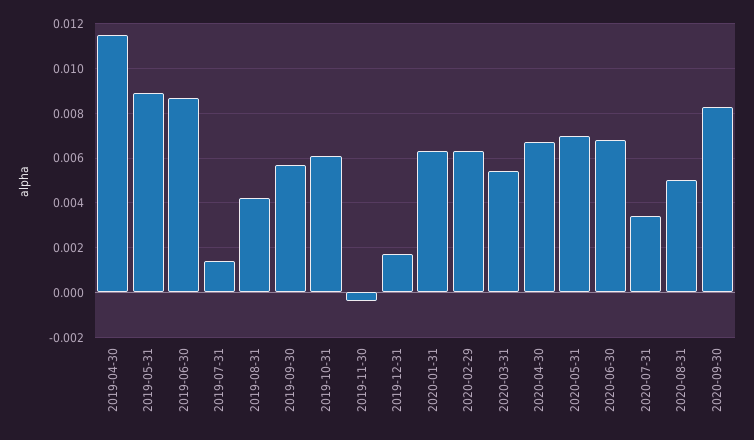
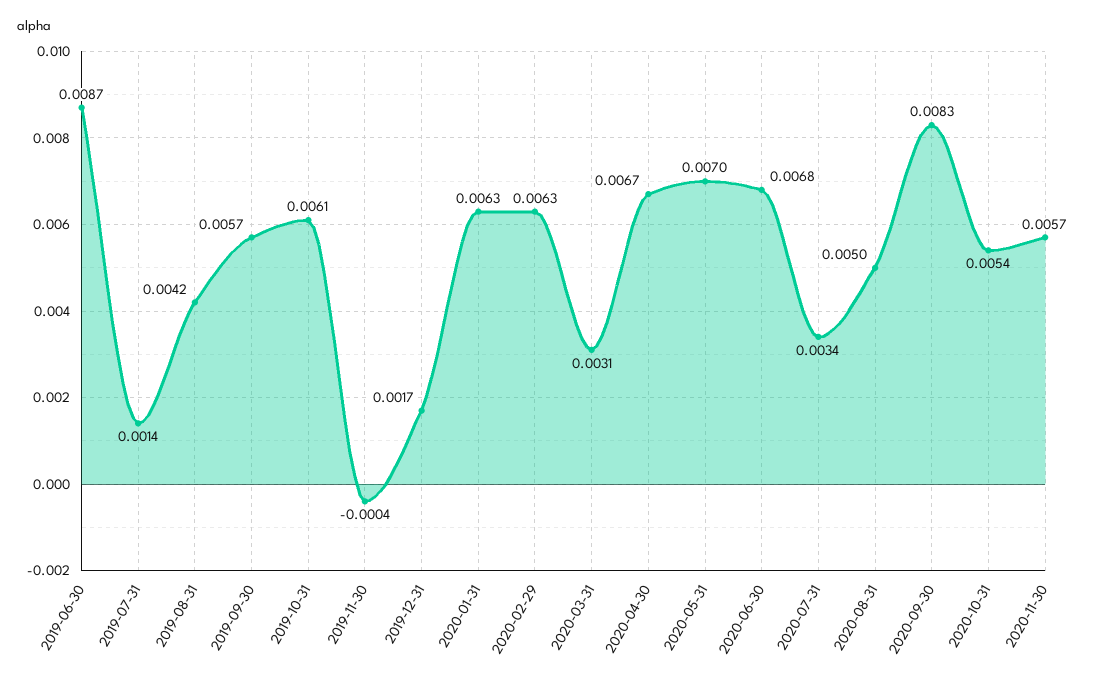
2019-04-30: 0.0115 -> none
2019-05-31: 0.009 -> none
2020-03-31: 0.0055 -> 0.0031
2020-10-31: none -> 0.0054
2020-11-30: none -> 0.0057

